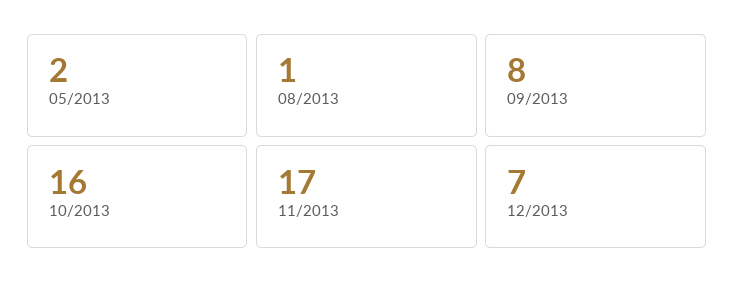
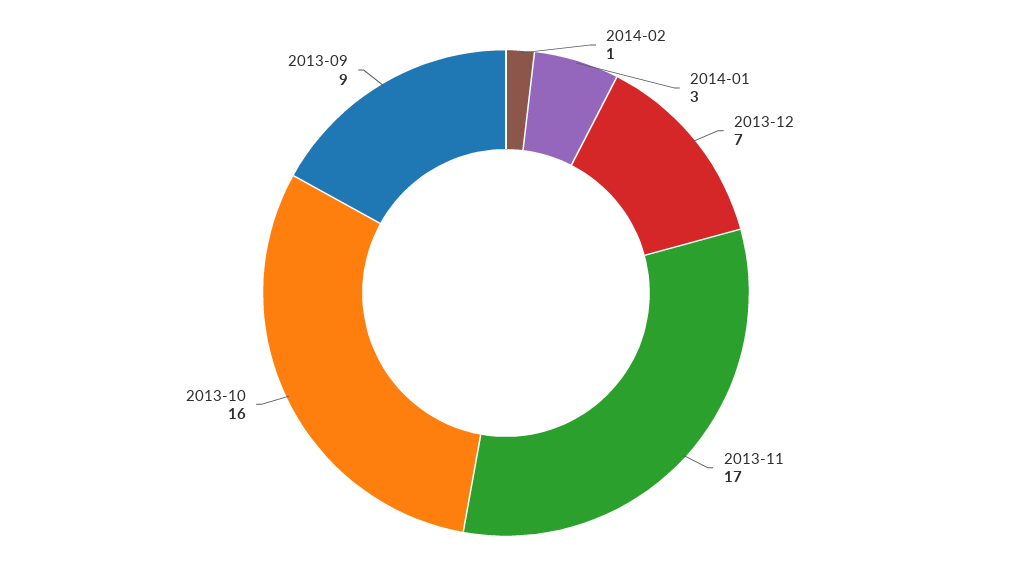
05/2013: 2 -> none
08/2013: 1 -> none
09/2013: 8 -> 9
2014-02: none -> 1
2014-01: none -> 3

